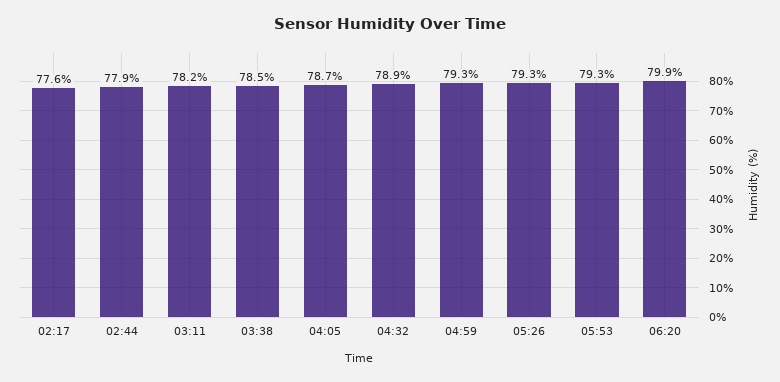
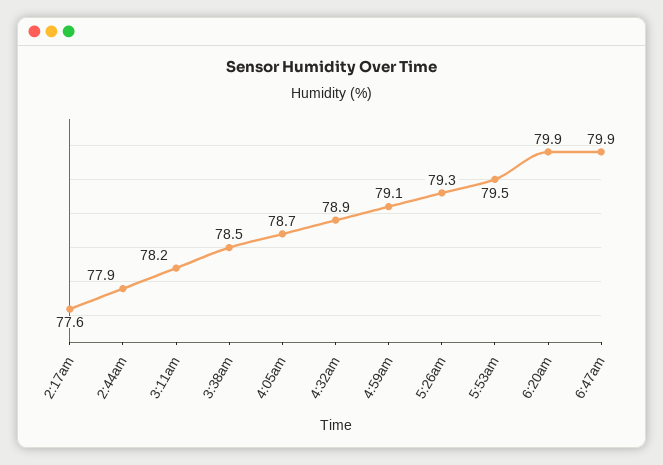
04:59: 79.3 -> 79.1
05:53: 79.3 -> 79.5
6:47am: none -> 79.9

